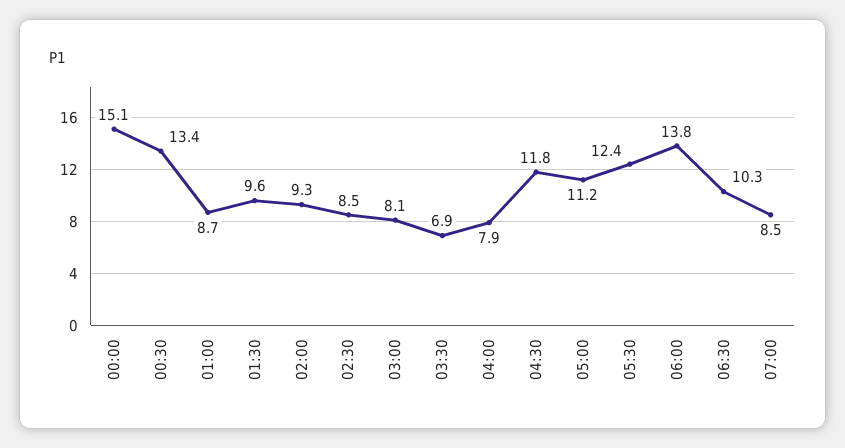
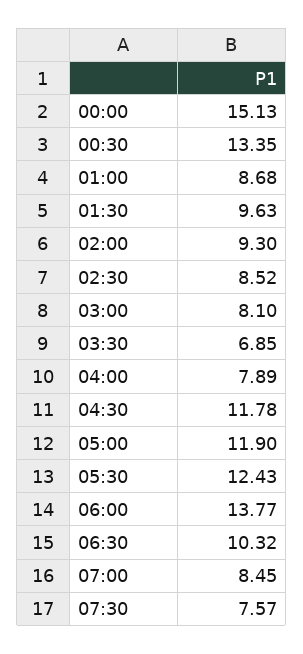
05:00: 11.2 -> 11.9
07:30: none -> 7.57

